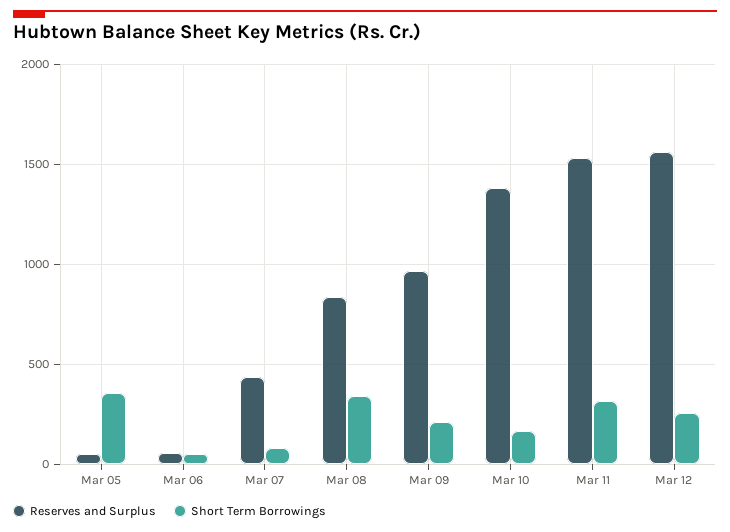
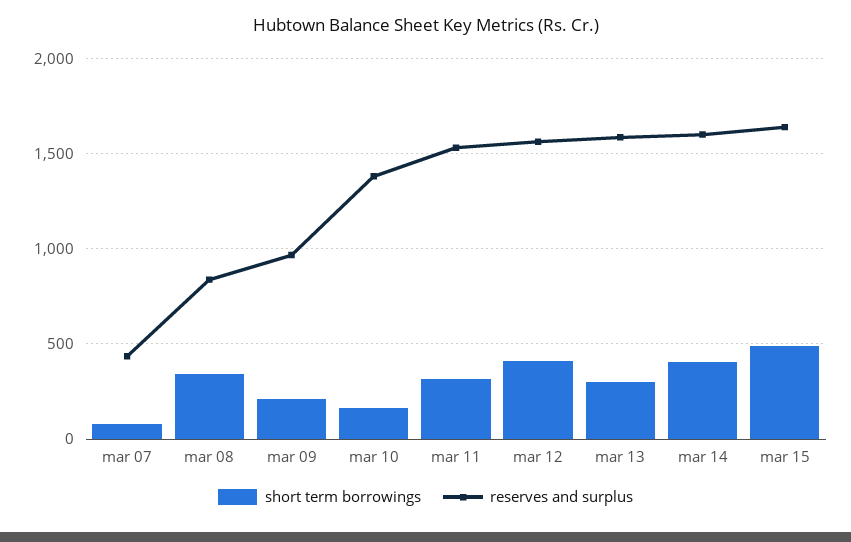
Reserves and Surplus, Mar 05: 50 -> none
Short Term Borrowings, Mar 05: 350 -> none
Reserves and Surplus, Mar 06: 50 -> none
Short Term Borrowings, Mar 06: 50 -> none
Short Term Borrowings, Mar 12: 250 -> 400
Short Term Borrowings, mar 13: none -> 300
Reserves and Surplus, mar 13: none -> 1600
Short Term Borrowings, mar 14: none -> 400
Reserves and Surplus, mar 14: none -> 1600
Short Term Borrowings, mar 15: none -> 500
Reserves and Surplus, mar 15: none -> 1650

